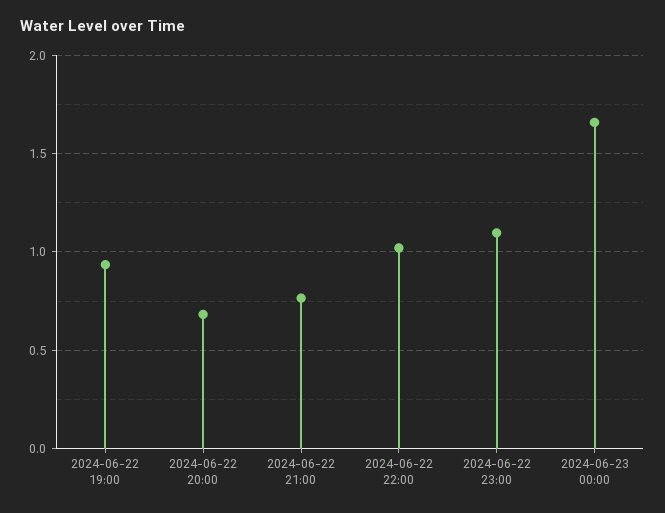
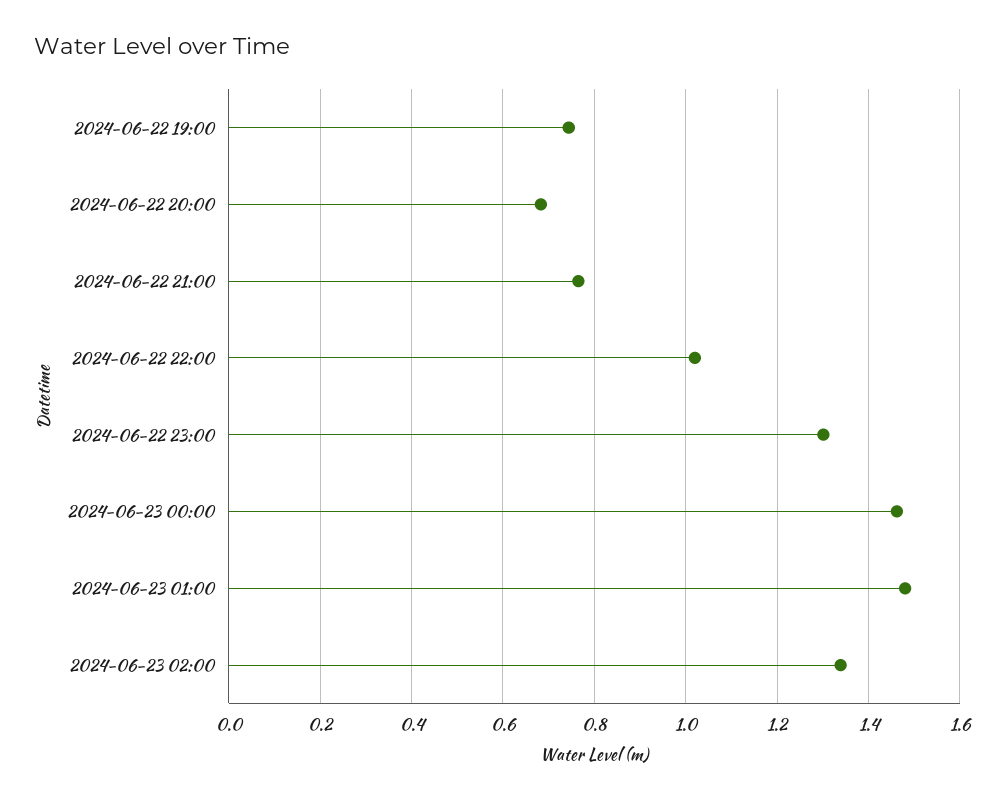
2024-06-22 19:00: 0.95 -> 0.74
2024-06-22 23:00: 1.1 -> 1.3
2024-06-23 00:00: 1.65 -> 1.46
2024-06-23 01:00: none -> 1.48
2024-06-23 02:00: none -> 1.34

